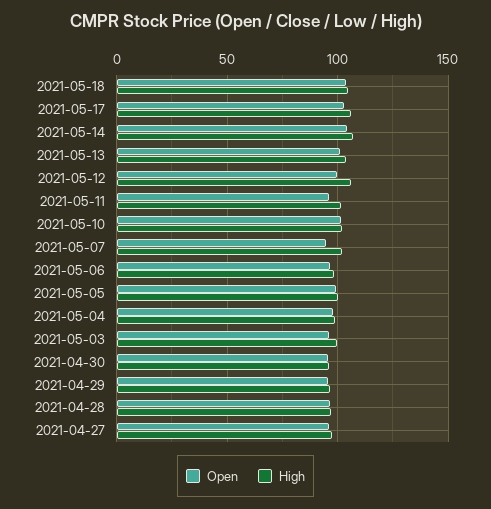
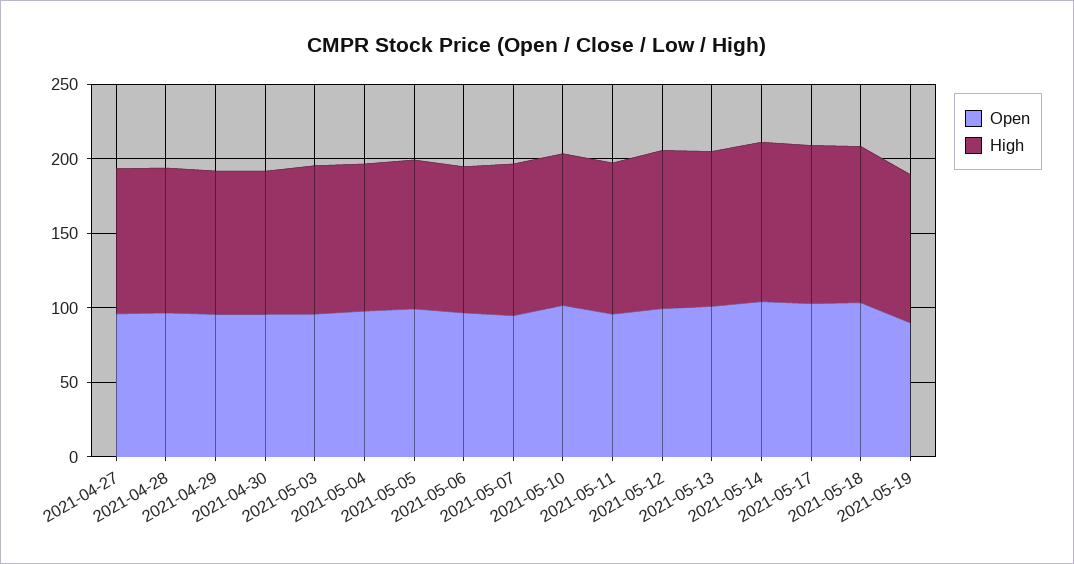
Open, 2021-05-19: none -> 90
High, 2021-05-19: none -> 100

